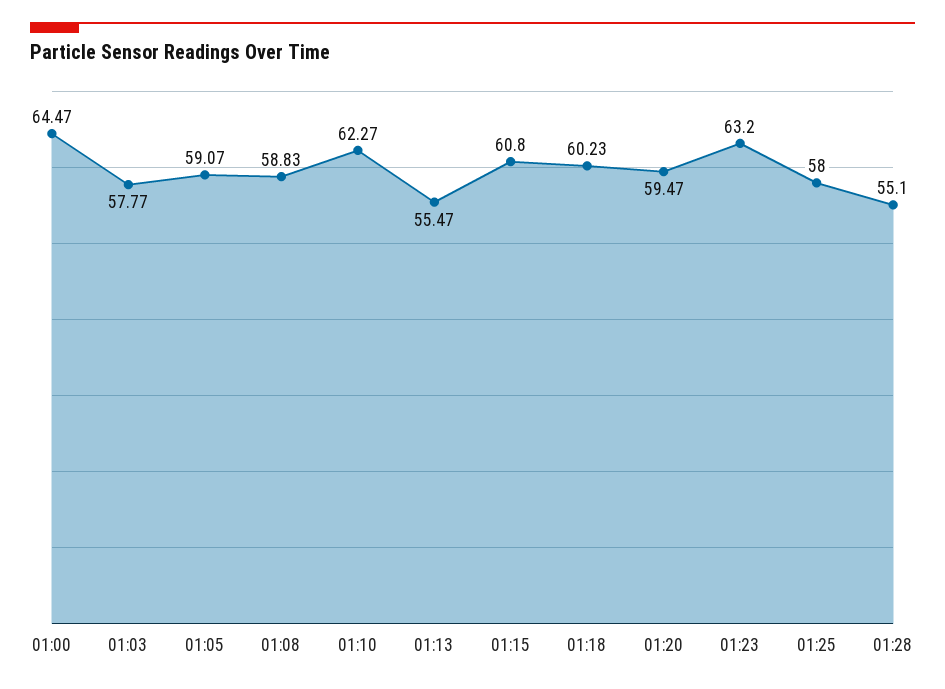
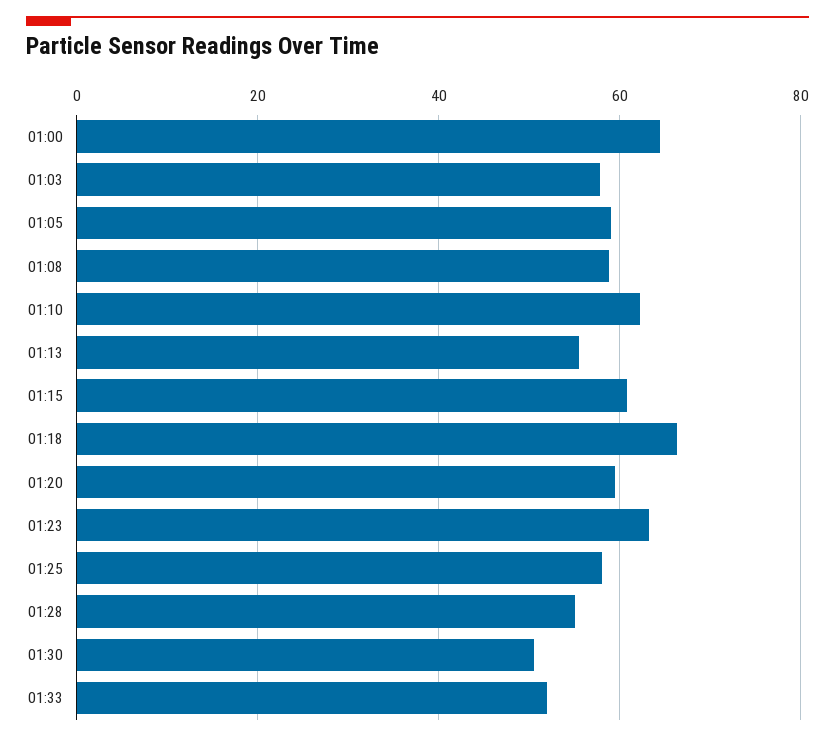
01:18: 60.23 -> 66
01:30: none -> 50
01:33: none -> 52

